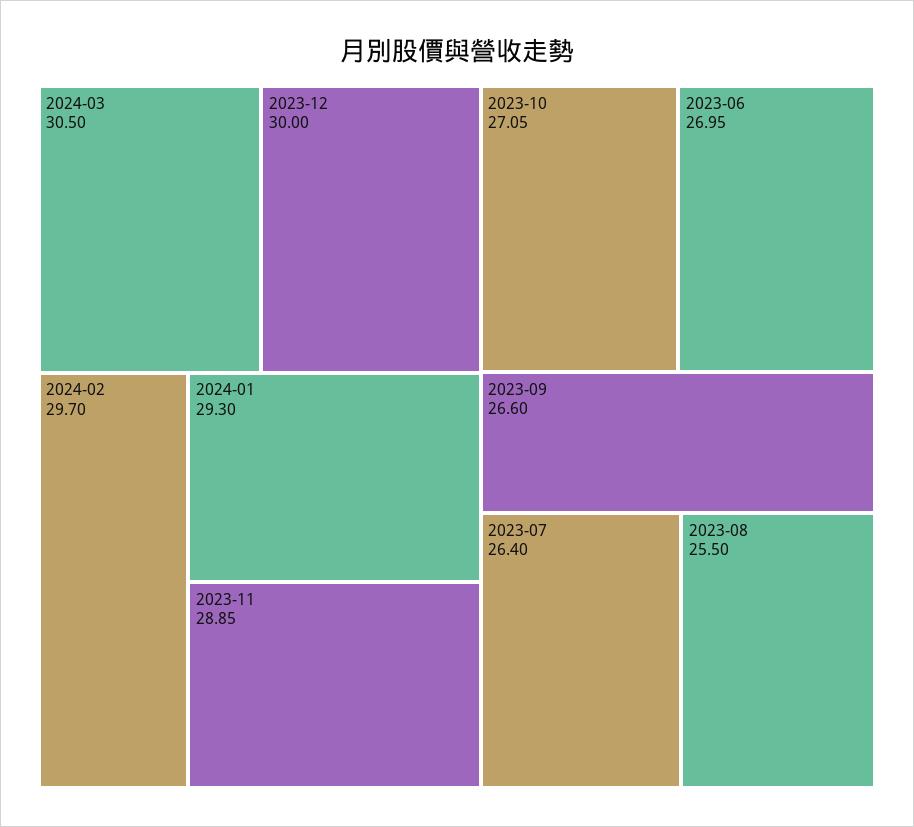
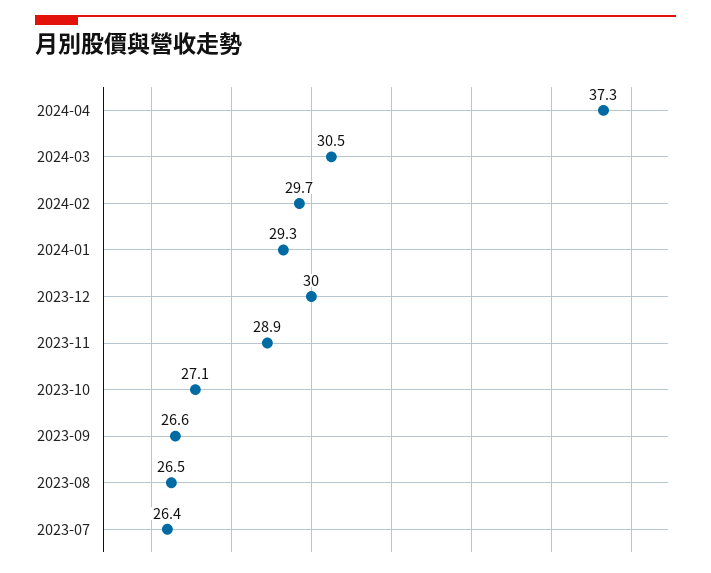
2023-06: 26.95 -> none
2023-08: 25.5 -> 26.5
2024-04: none -> 37.3

